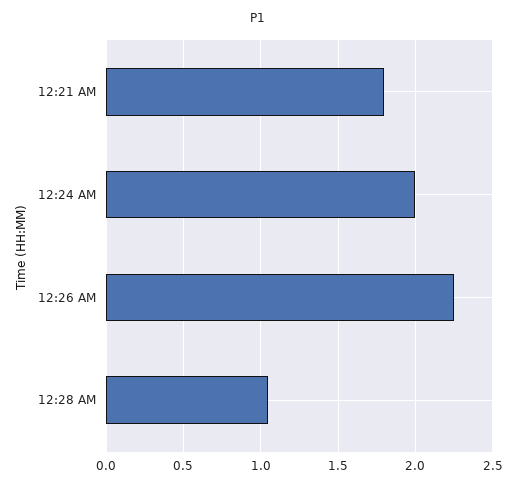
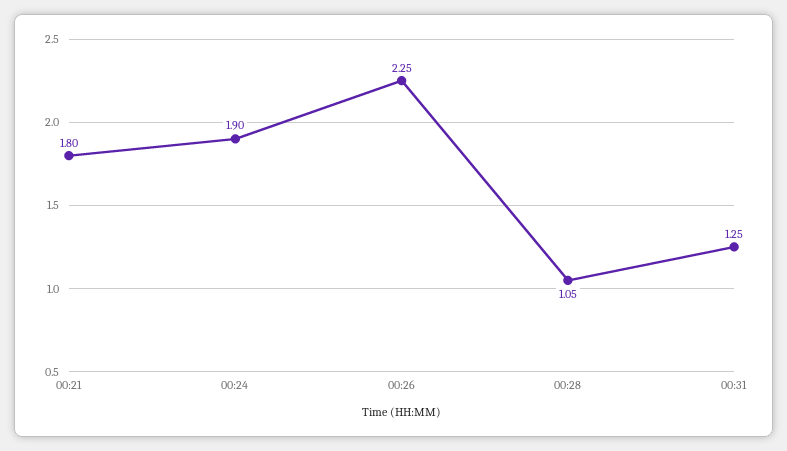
12:24 AM: 2 -> 1.9
00:31: none -> 1.25

